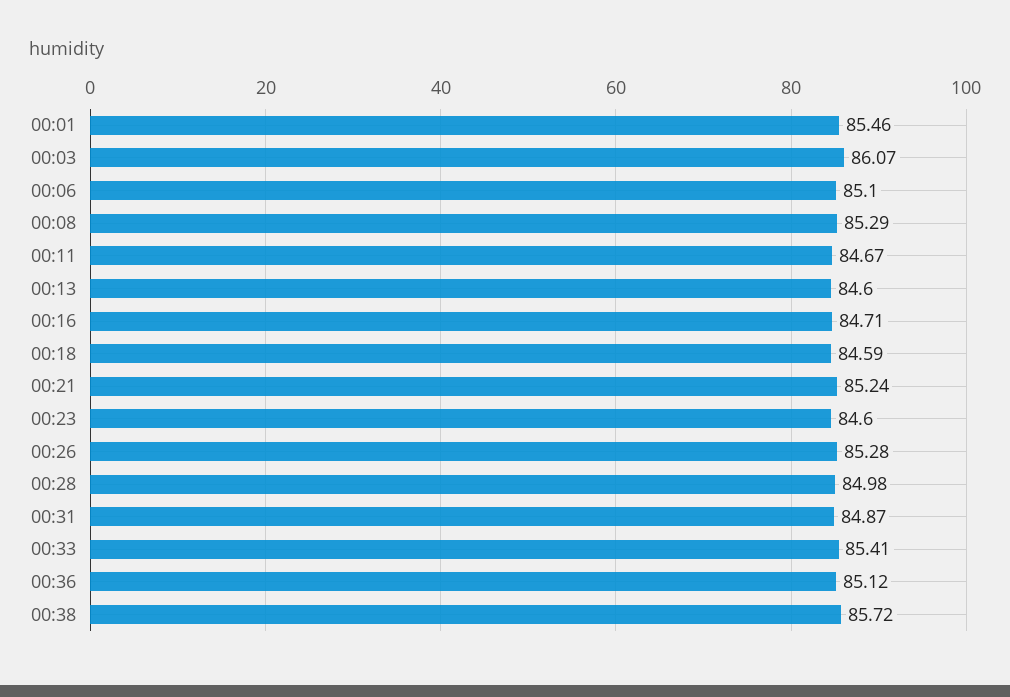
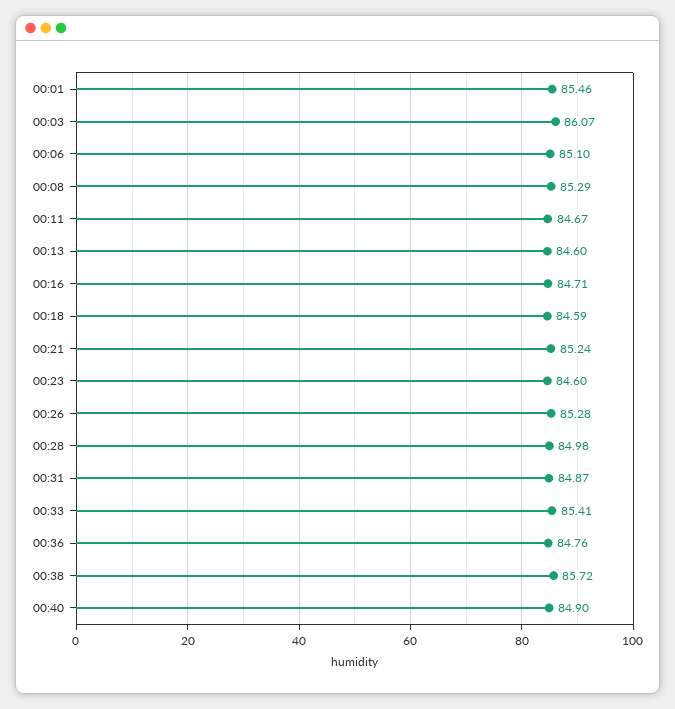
00:36: 85.12 -> 84.76
00:40: none -> 84.9

